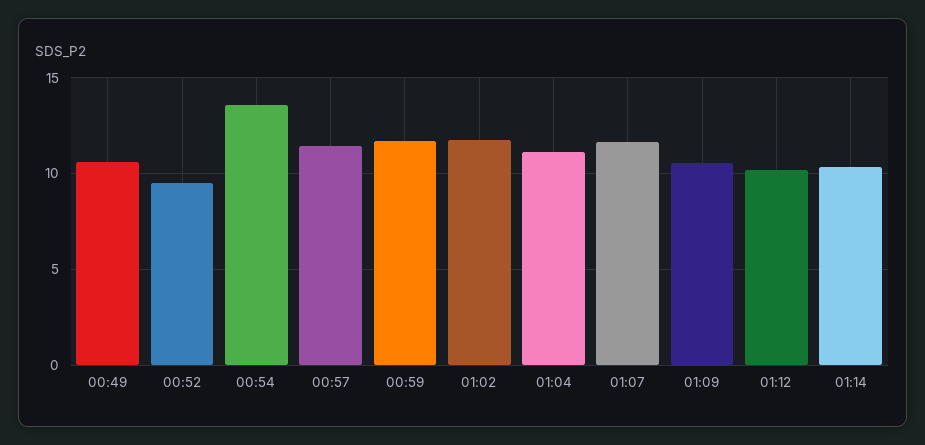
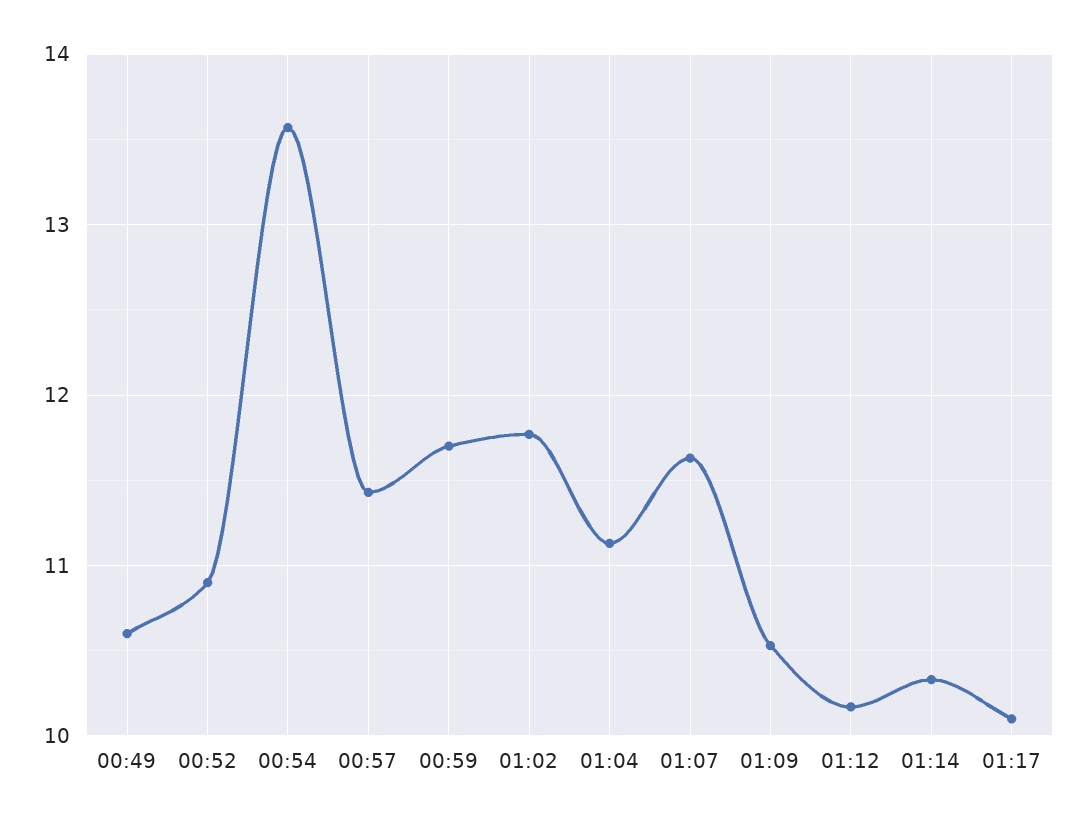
00:52: 9.5 -> 10.9
01:17: none -> 10.1

